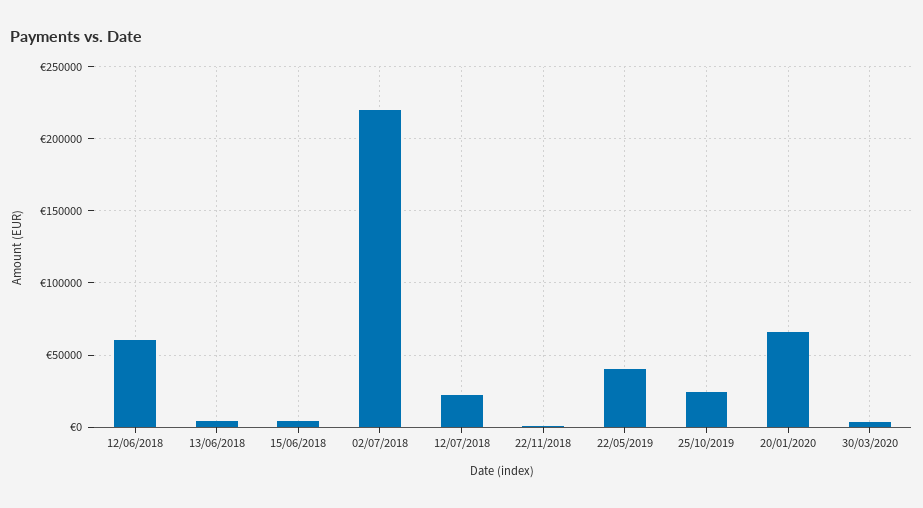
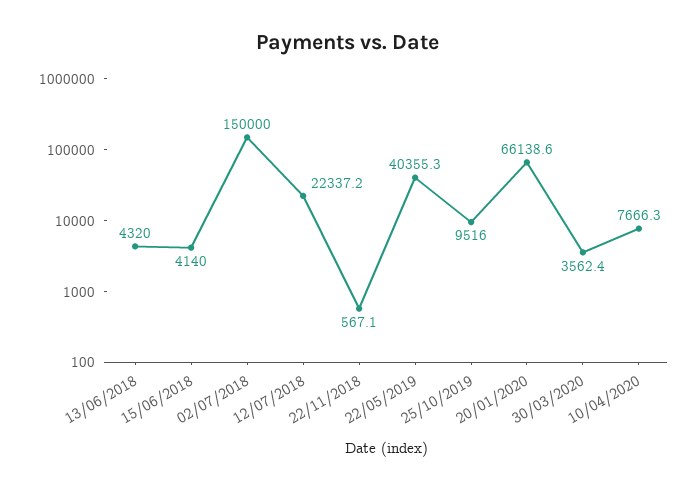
12/06/2018: 60000 -> none
02/07/2018: 220000 -> 150000
25/10/2019: 25000 -> 9516
10/04/2020: none -> 7666.3

